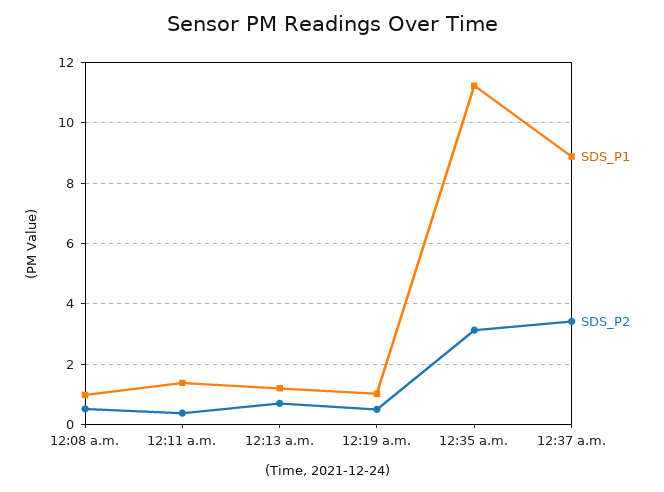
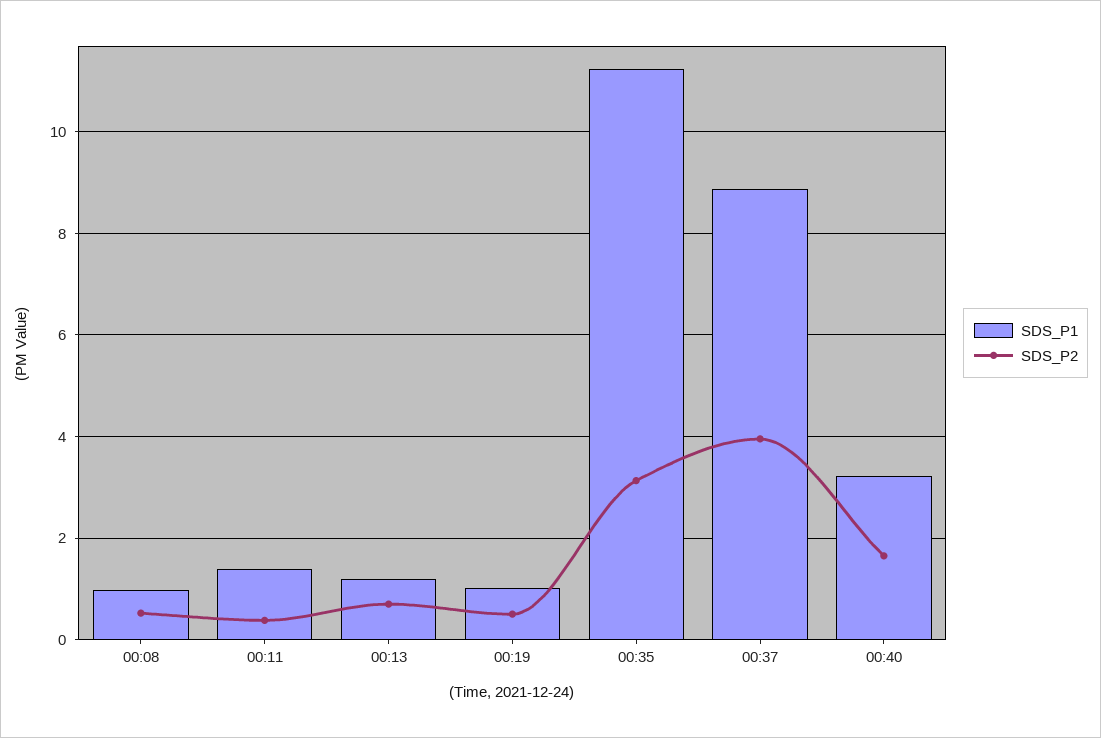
SDS_P2, 12:37 a.m.: 3.4 -> 4
SDS_P1, 00:40: none -> 3.2
SDS_P2, 00:40: none -> 1.6

